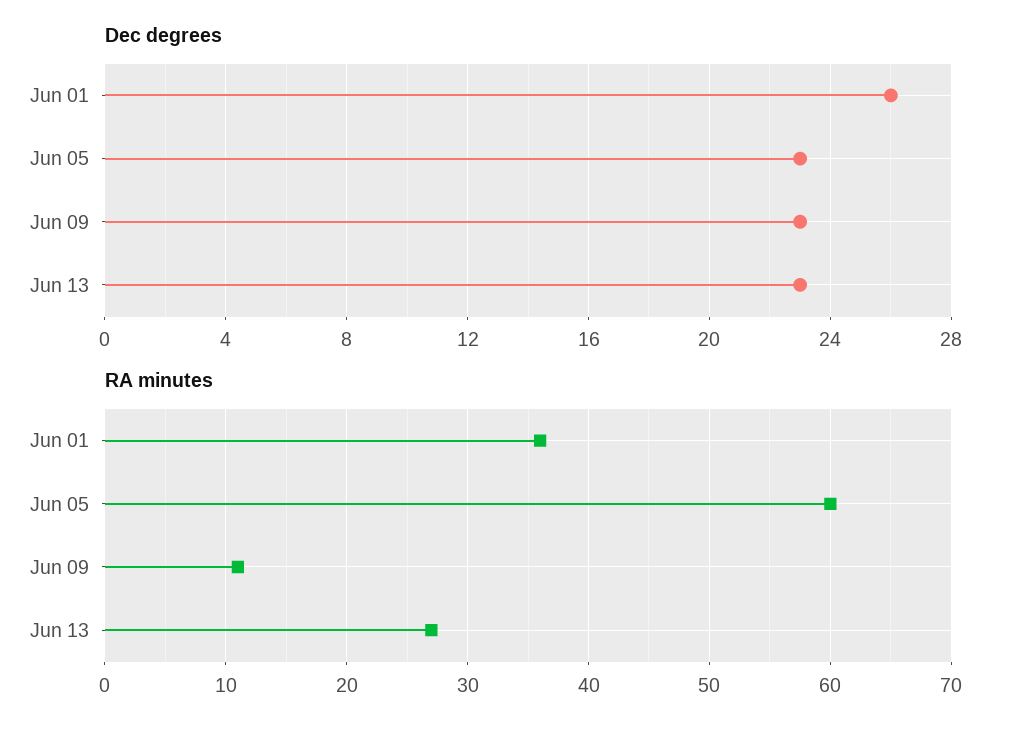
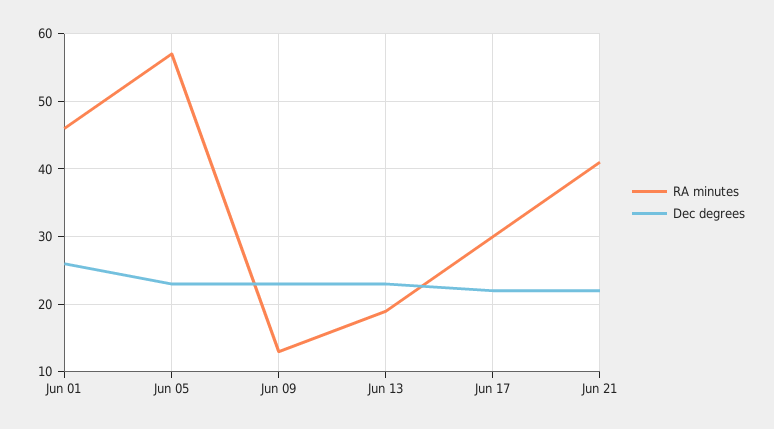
RA minutes, Jun 01: 36 -> 46
RA minutes, Jun 05: 60 -> 57
RA minutes, Jun 09: 11 -> 13
RA minutes, Jun 13: 27 -> 19
RA minutes, Jun 17: none -> 30
Dec degrees, Jun 17: none -> 22
RA minutes, Jun 21: none -> 41
Dec degrees, Jun 21: none -> 22

